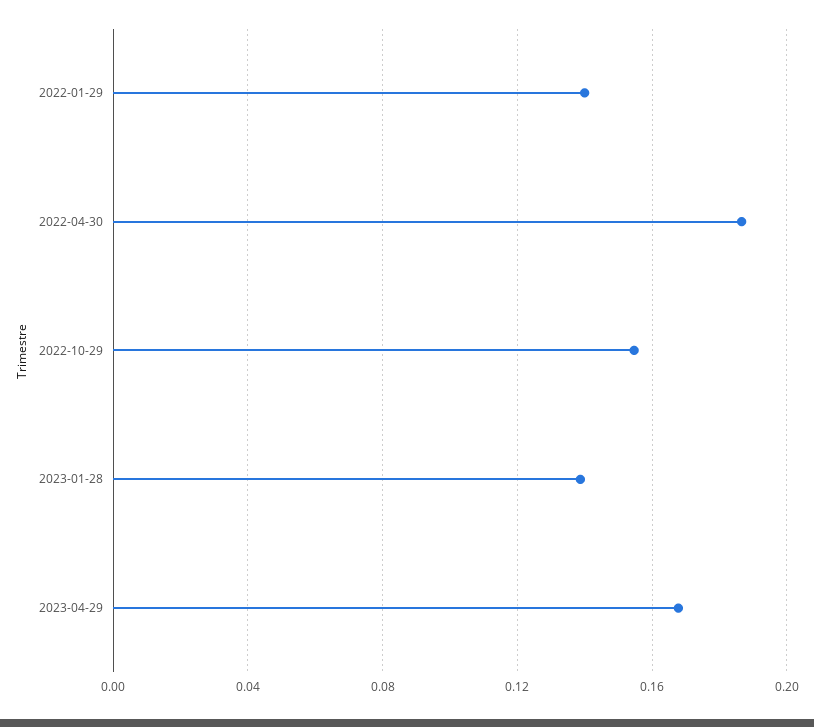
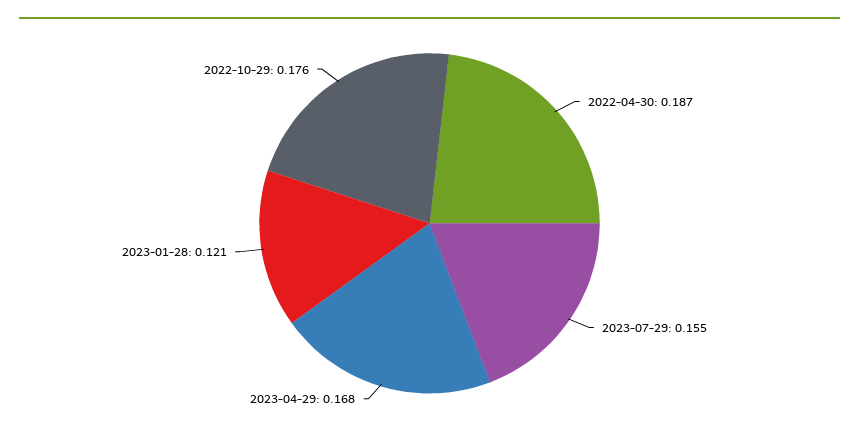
2022-01-29: 0.14 -> none
2022-10-29: 0.155 -> 0.176
2023-01-28: 0.14 -> 0.121
2023-07-29: none -> 0.155

